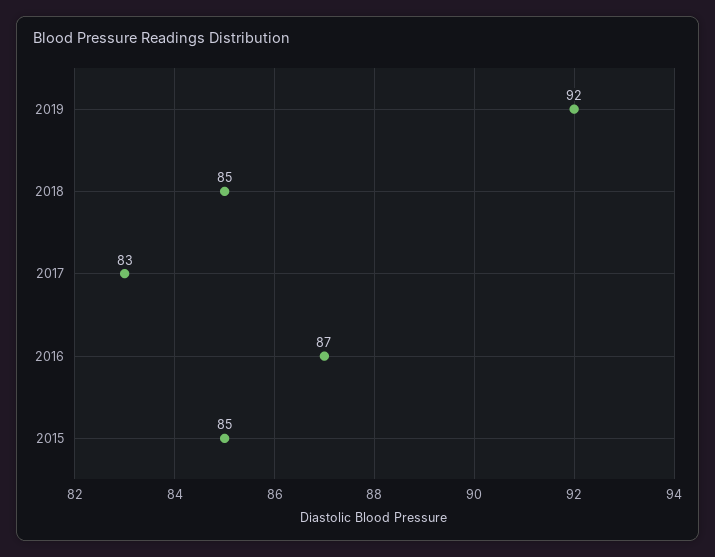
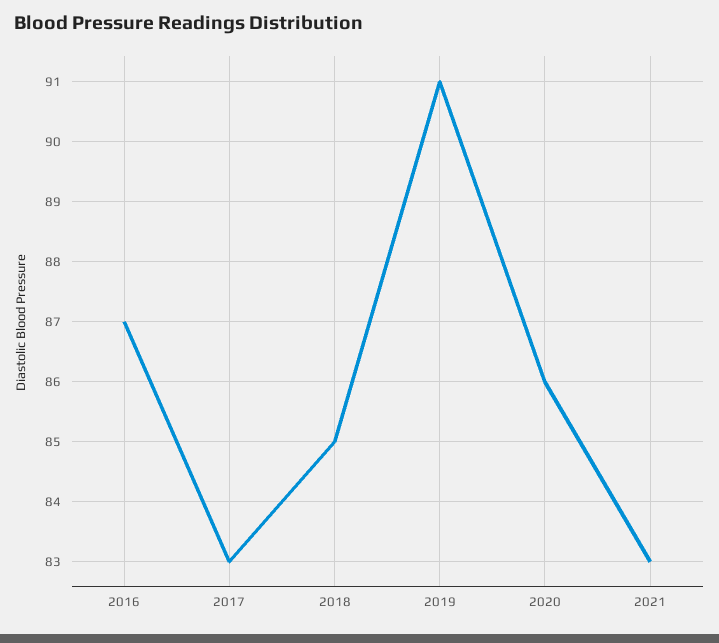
2019: 92 -> 91
2015: 85 -> none
2020: none -> 86
2021: none -> 83

